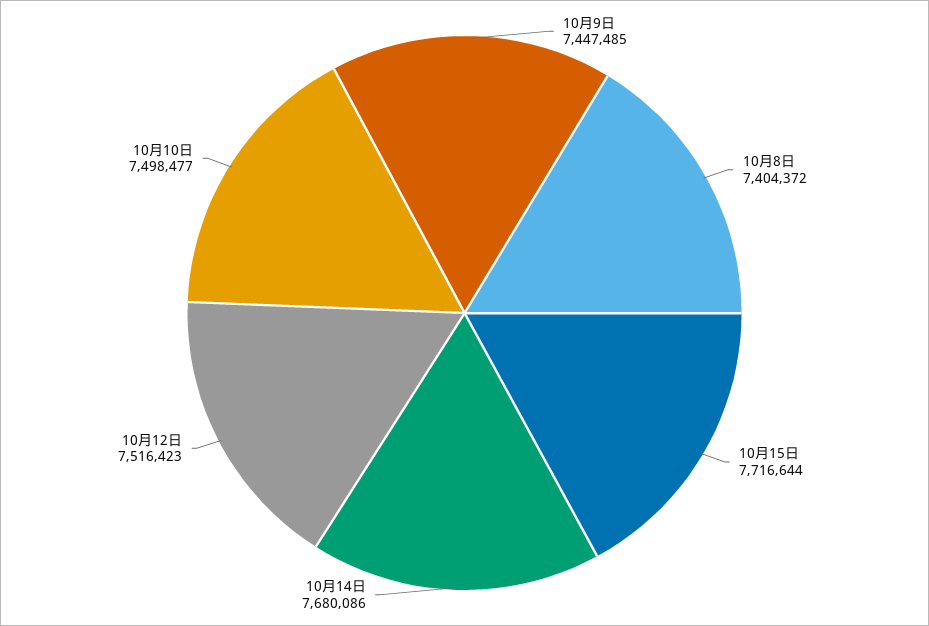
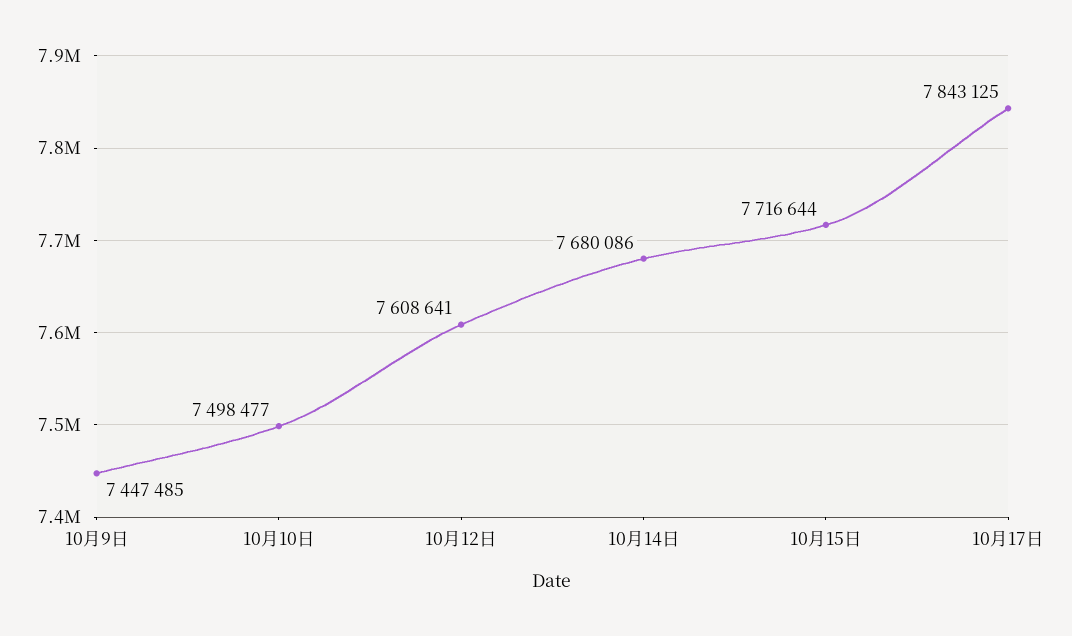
10月8日: 7404372 -> none
10月12日: 7516423 -> 7608641
10月17日: none -> 7843125

